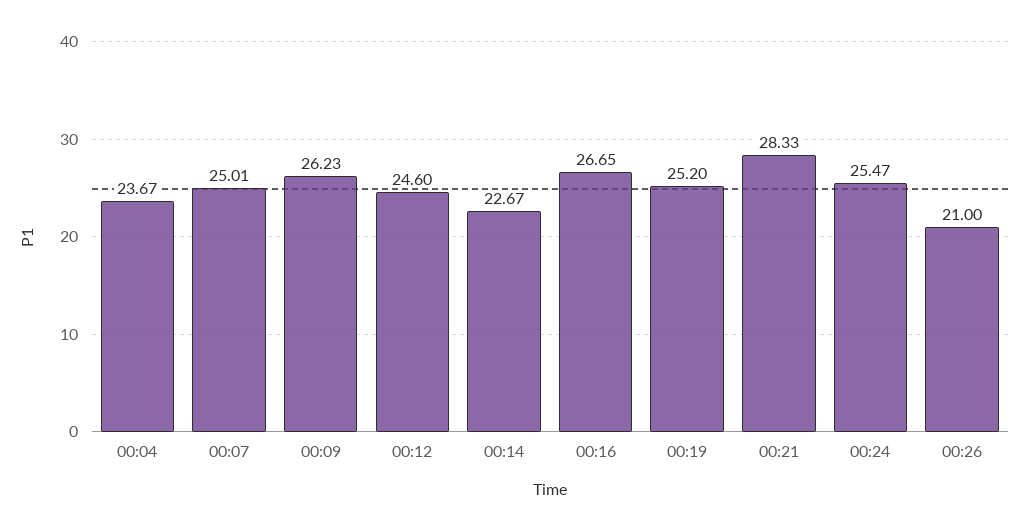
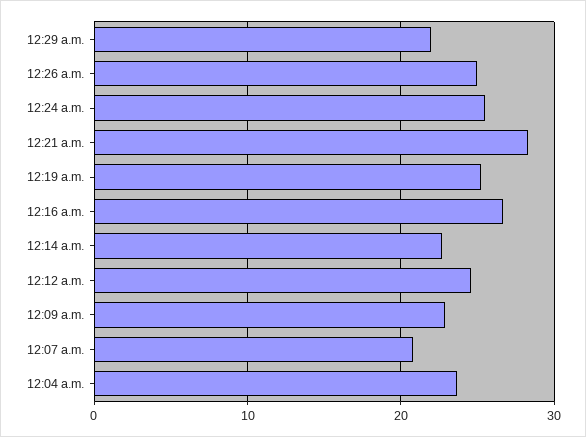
00:07: 25.01 -> 21
00:09: 26.23 -> 23
00:26: 21 -> 25
12:29 a.m.: none -> 22

